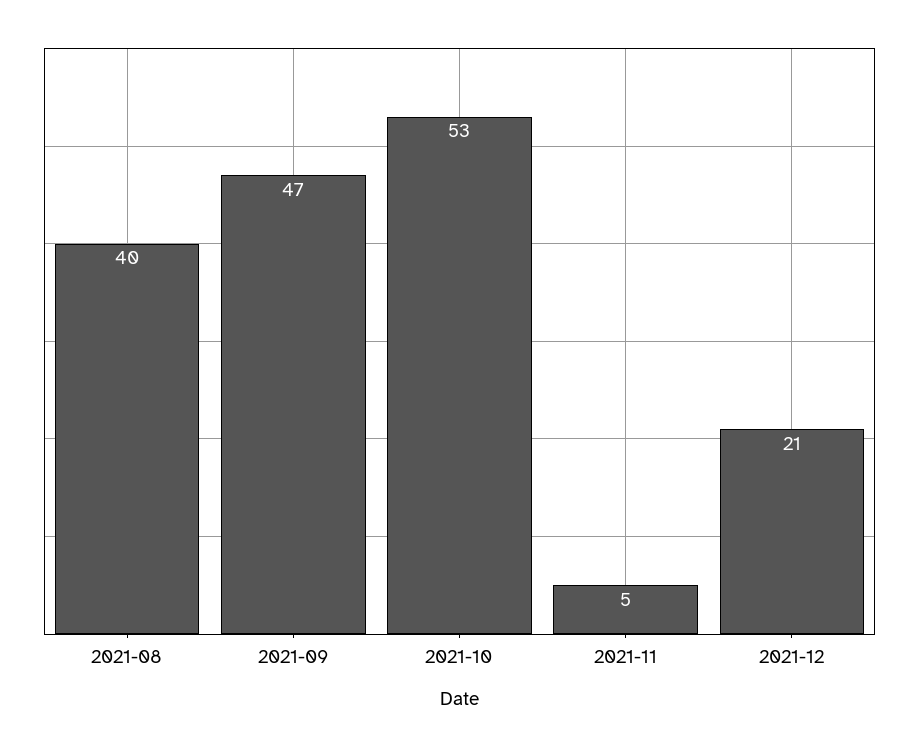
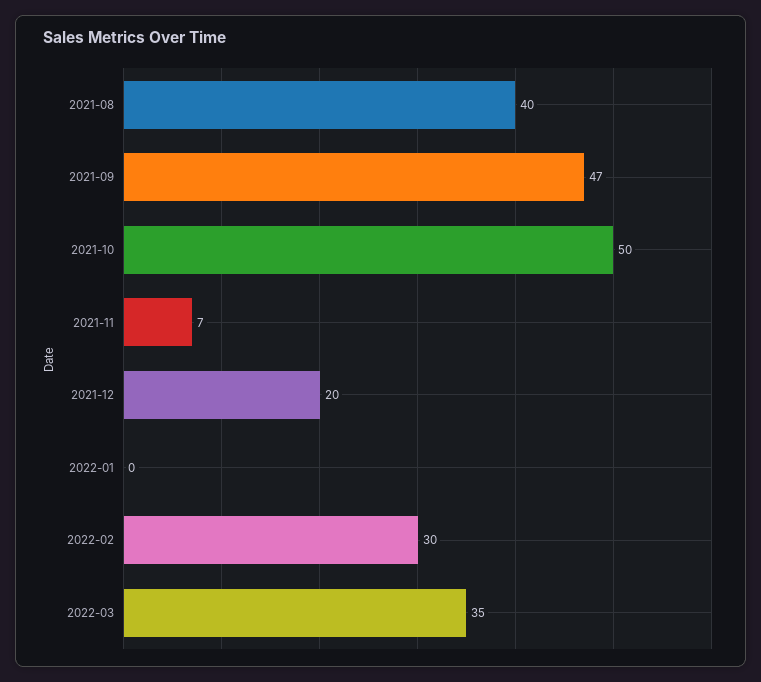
2021-10: 53 -> 50
2021-11: 5 -> 7
2021-12: 21 -> 20
2022-01: none -> 0
2022-02: none -> 30
2022-03: none -> 35

